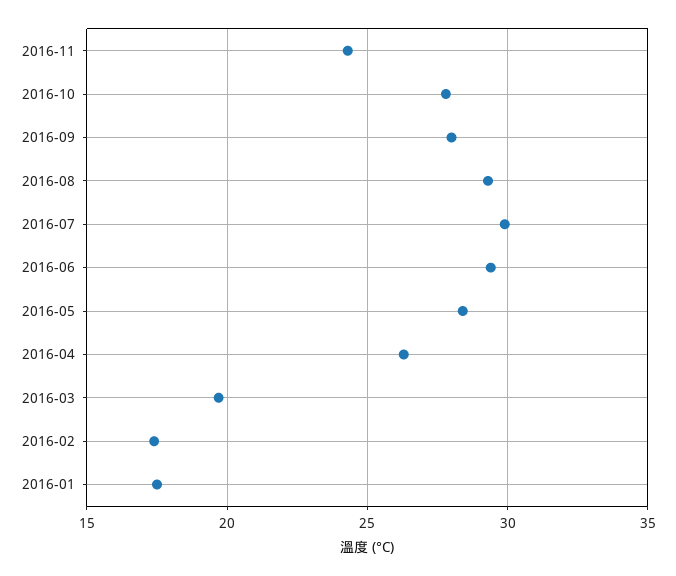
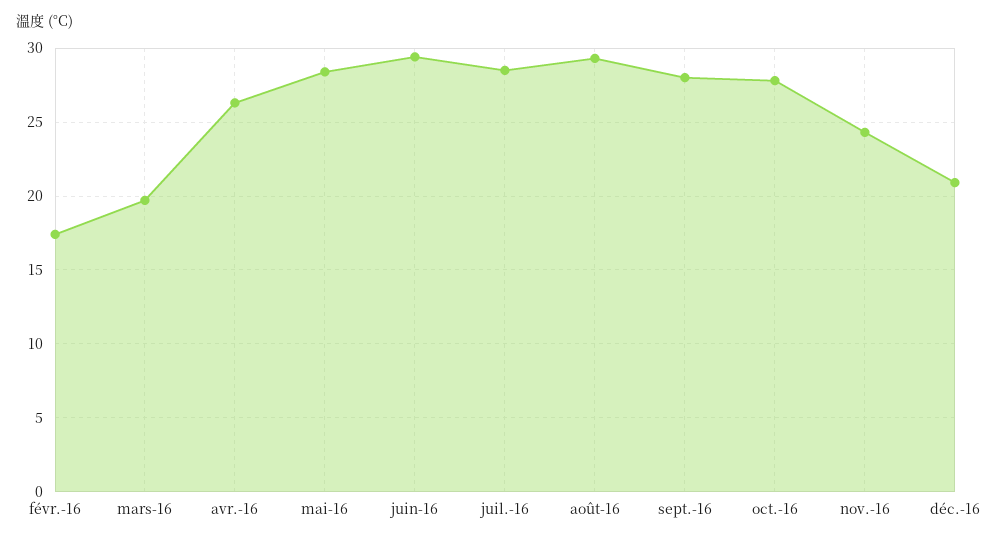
2016-07: 30 -> 28.5
2016-01: 17.5 -> none
déc.-16: none -> 21

